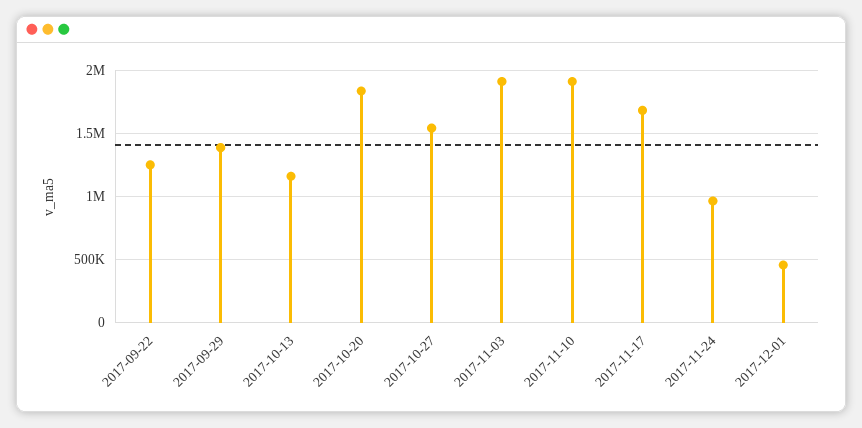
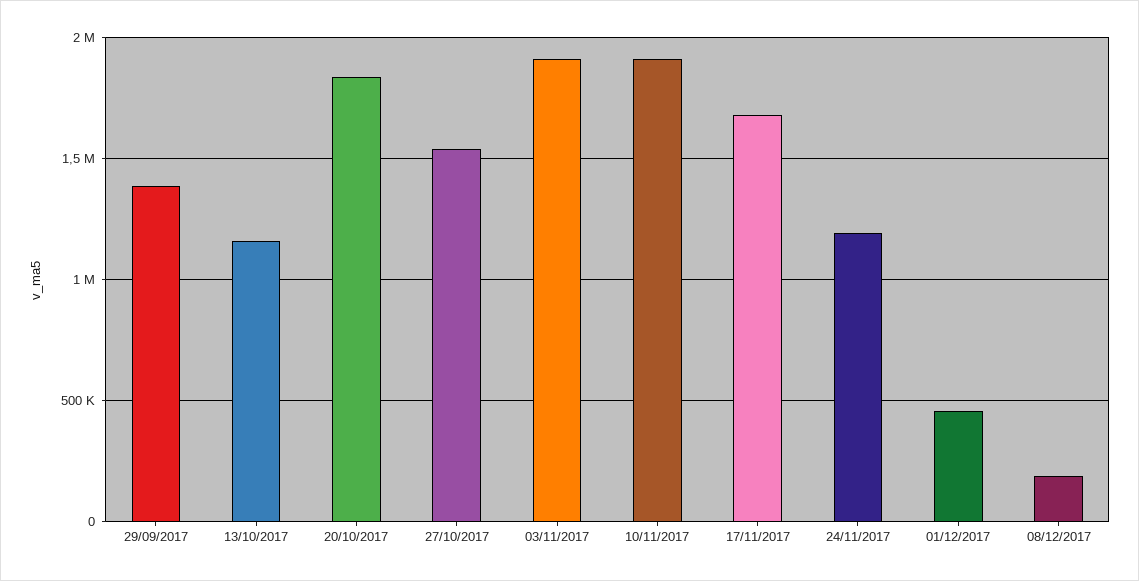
2017-09-22: 1250000 -> none
2017-11-24: 950000 -> 1200000
08/12/2017: none -> 200000

